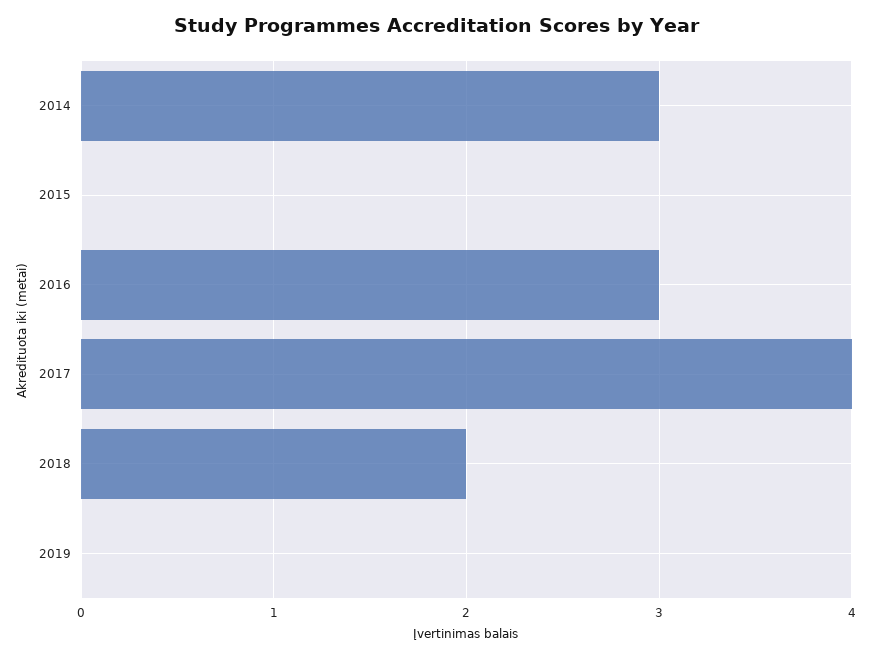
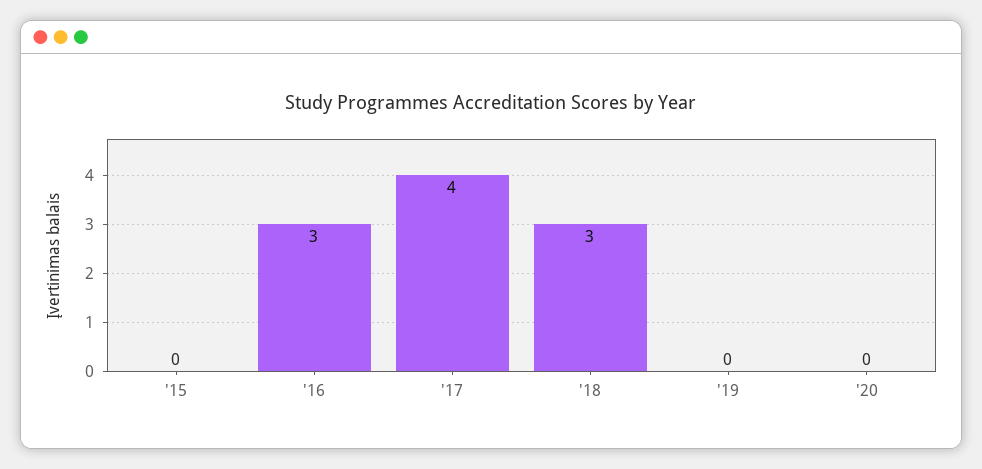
2014: 3 -> none
2018: 2 -> 3
'20: none -> 0

